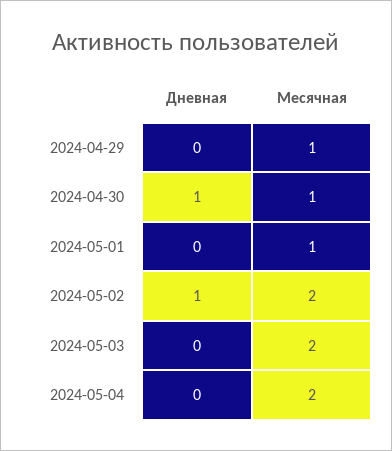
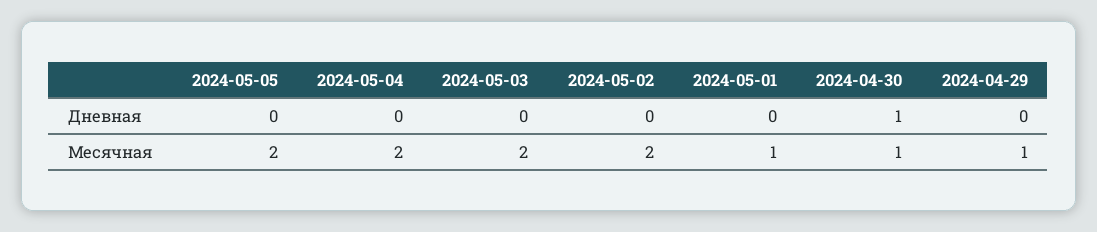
Дневная, 2024-05-02: 1 -> 0
Дневная, 2024-05-05: none -> 0
Месячная, 2024-05-05: none -> 2

